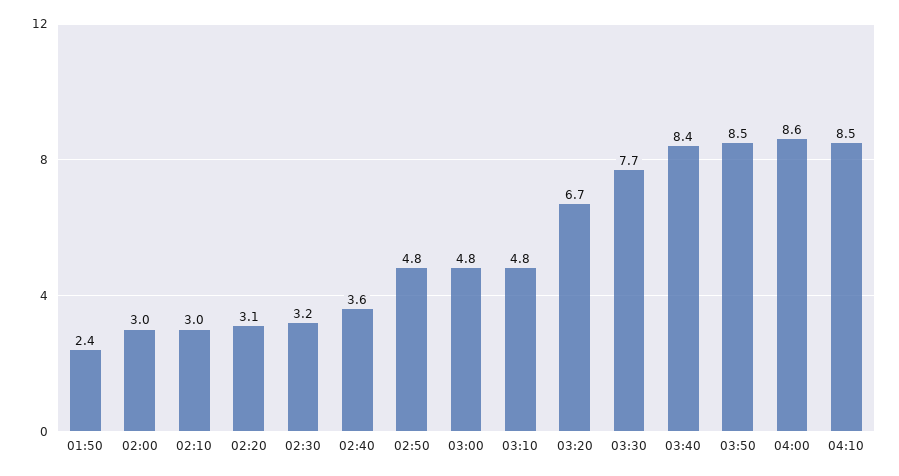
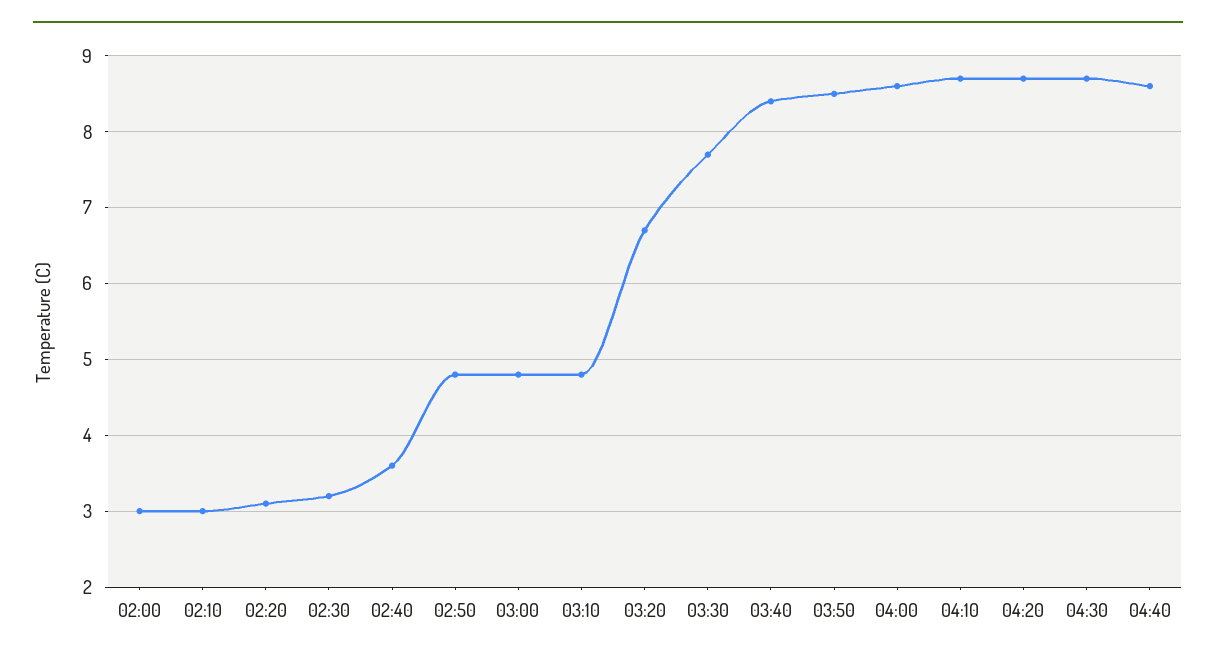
01:50: 2.4 -> none
04:10: 8.5 -> 8.7
04:20: none -> 8.7
04:30: none -> 8.7
04:40: none -> 8.6

